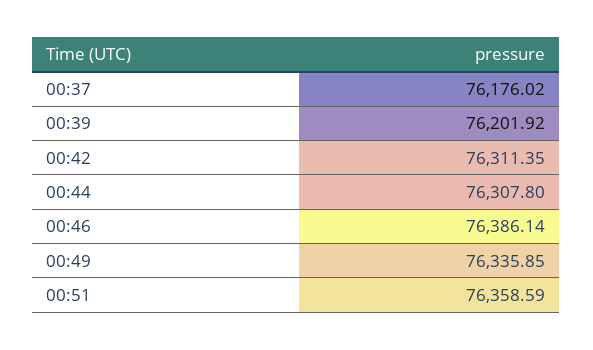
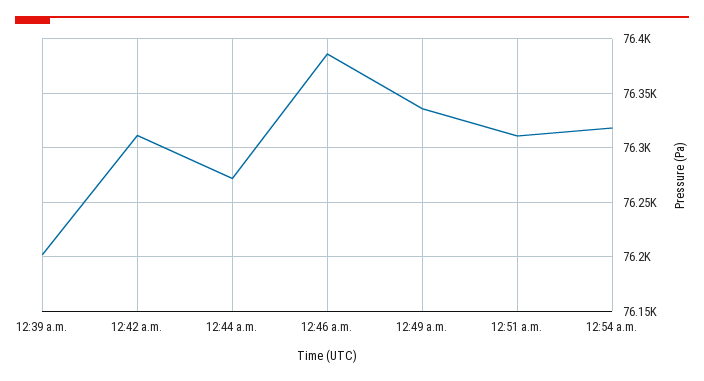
00:37: 76176.02 -> none
00:44: 76307.8 -> 76270
00:51: 76358.59 -> 76310
12:54 a.m.: none -> 76320

